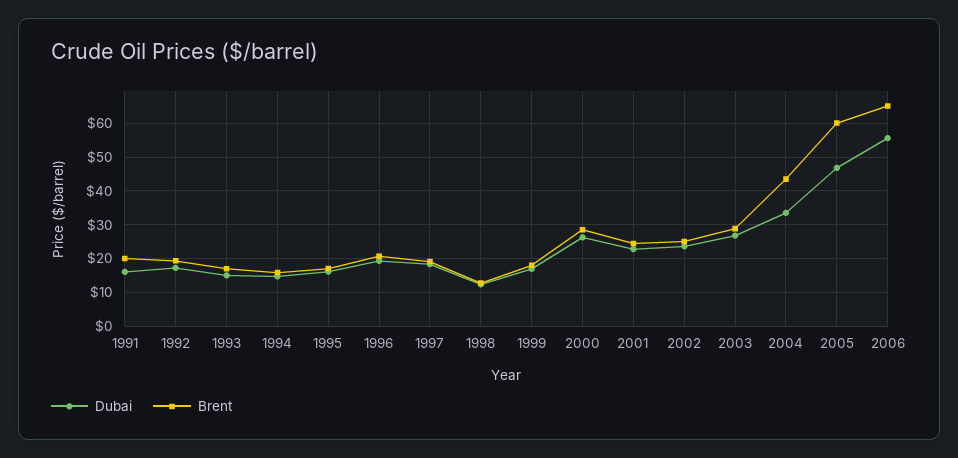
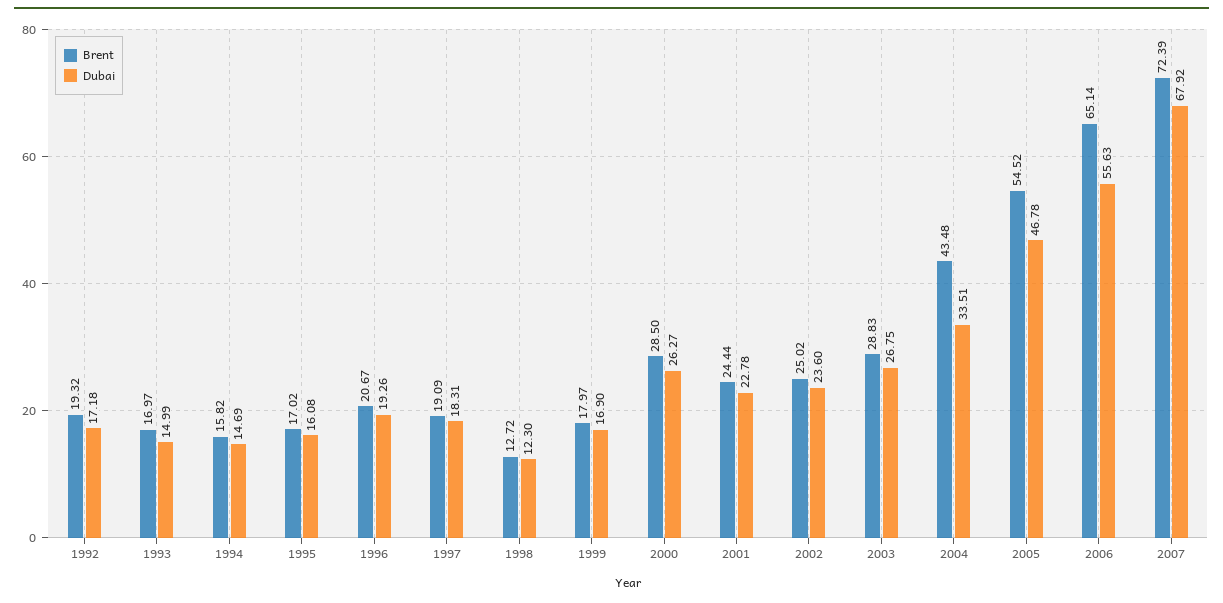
Dubai, 1991: 16 -> none
Brent, 1991: 20 -> none
Brent, 2005: 60 -> 54.52
Brent, 2007: none -> 72.39
Dubai, 2007: none -> 67.92

